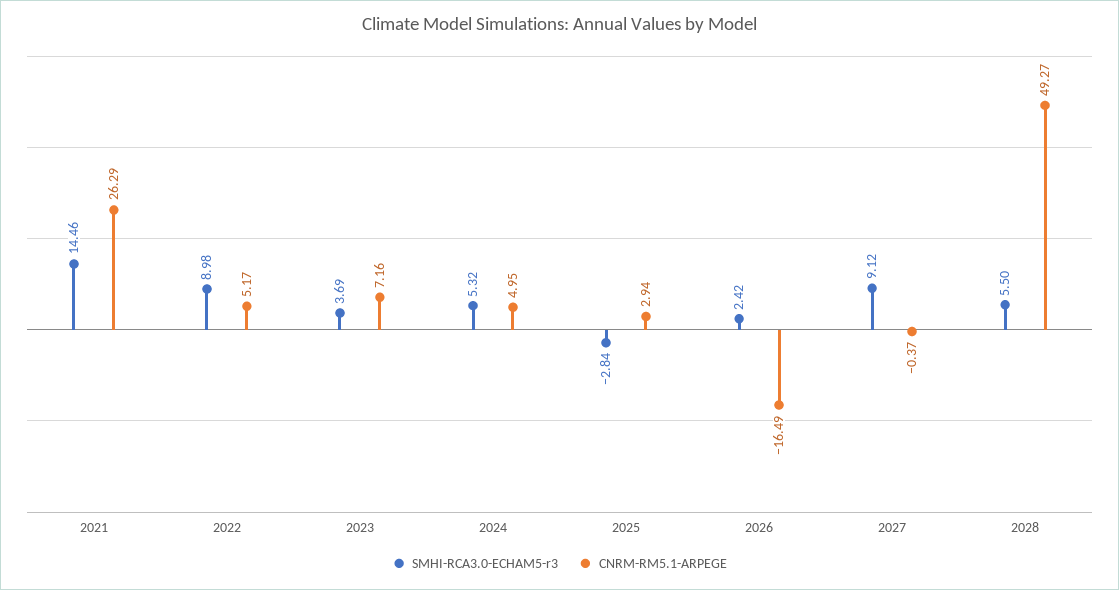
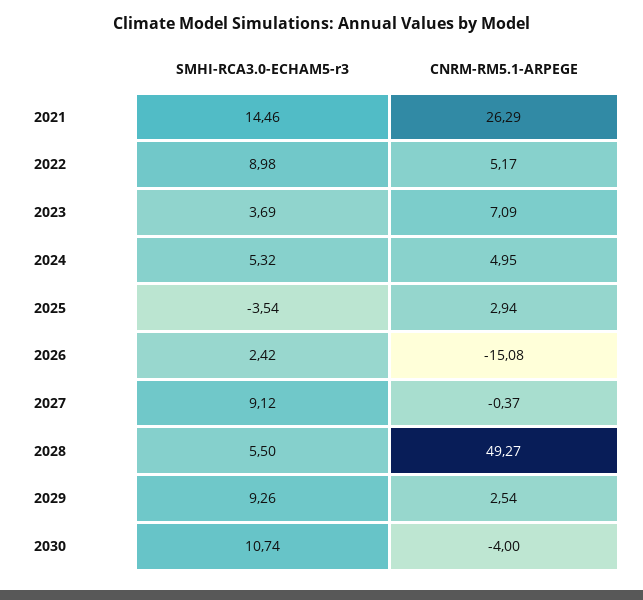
CNRM-RM5.1-ARPEGE, 2023: 7.16 -> 7.09
SMHI-RCA3.0-ECHAM5-r3, 2025: -2.84 -> -3.54
CNRM-RM5.1-ARPEGE, 2026: -16.49 -> -15.08
SMHI-RCA3.0-ECHAM5-r3, 2029: none -> 9.26
CNRM-RM5.1-ARPEGE, 2029: none -> 2.54
SMHI-RCA3.0-ECHAM5-r3, 2030: none -> 10.74
CNRM-RM5.1-ARPEGE, 2030: none -> -4

